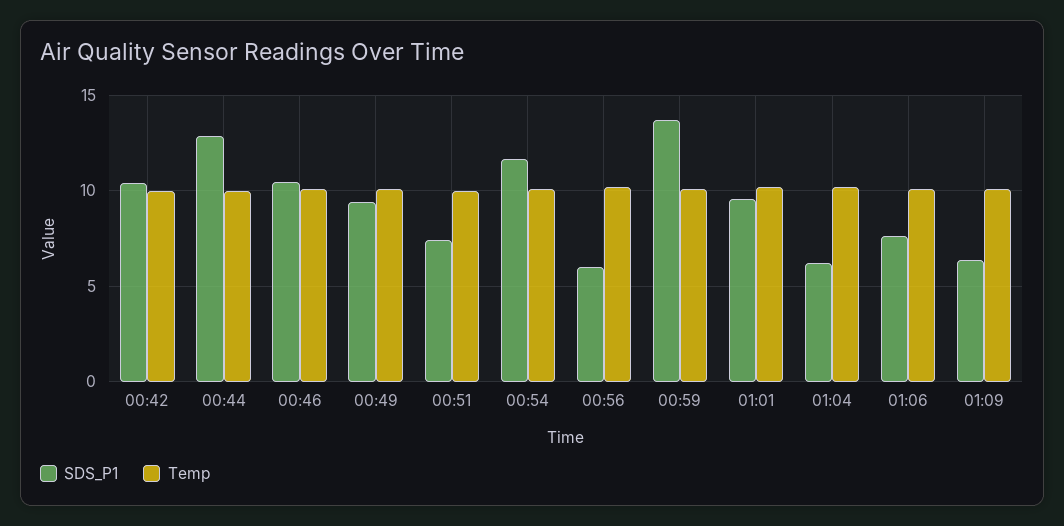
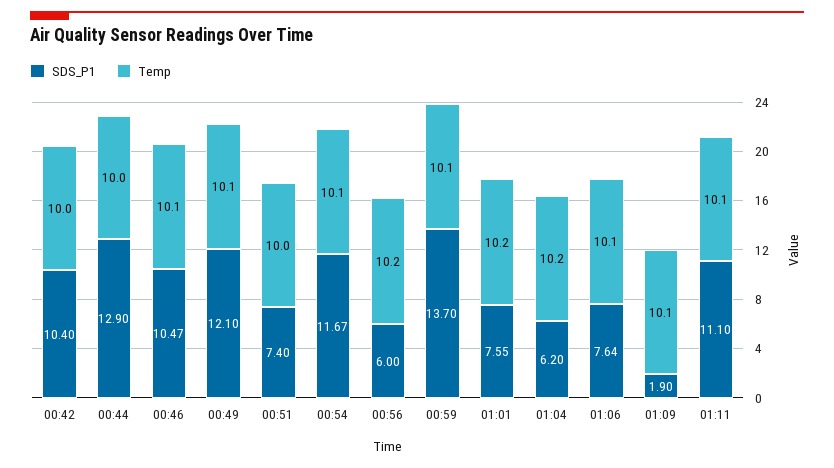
SDS_P1, 00:49: 9.5 -> 12.1
SDS_P1, 01:01: 9.5 -> 7.55
SDS_P1, 01:09: 6.5 -> 1.9
SDS_P1, 01:11: none -> 11.1
Temp, 01:11: none -> 10.1

